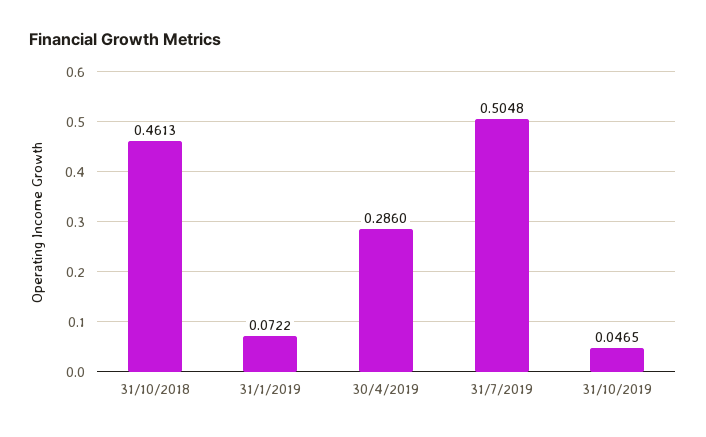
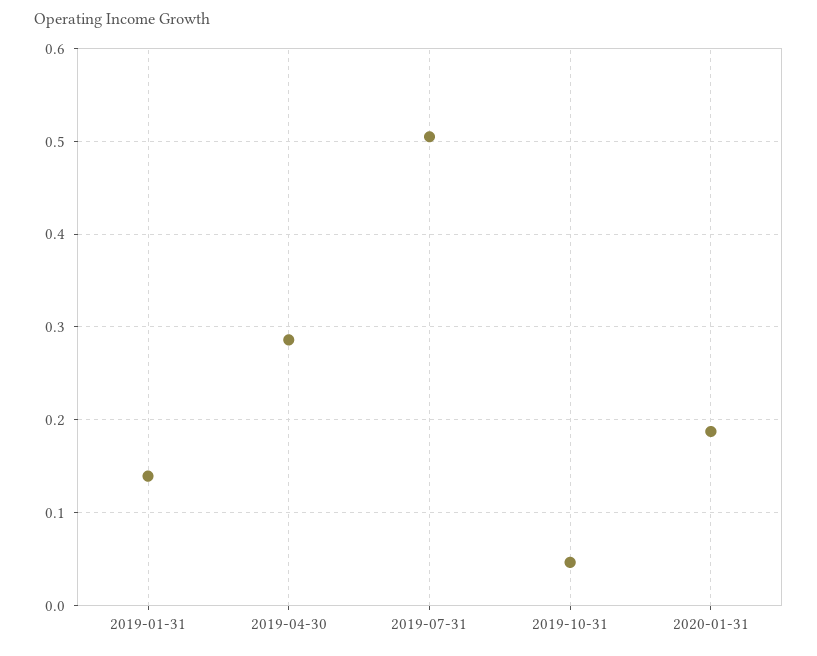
31/10/2018: 0.4613 -> none
31/1/2019: 0.0722 -> 0.14
2020-01-31: none -> 0.19

